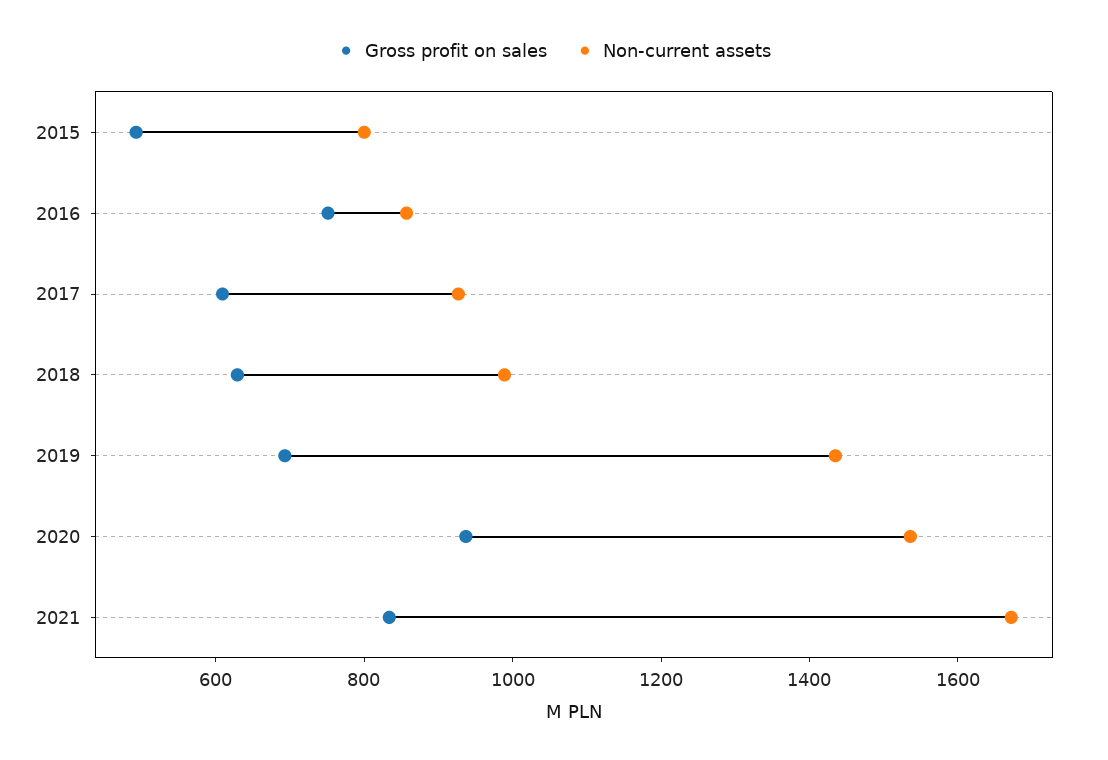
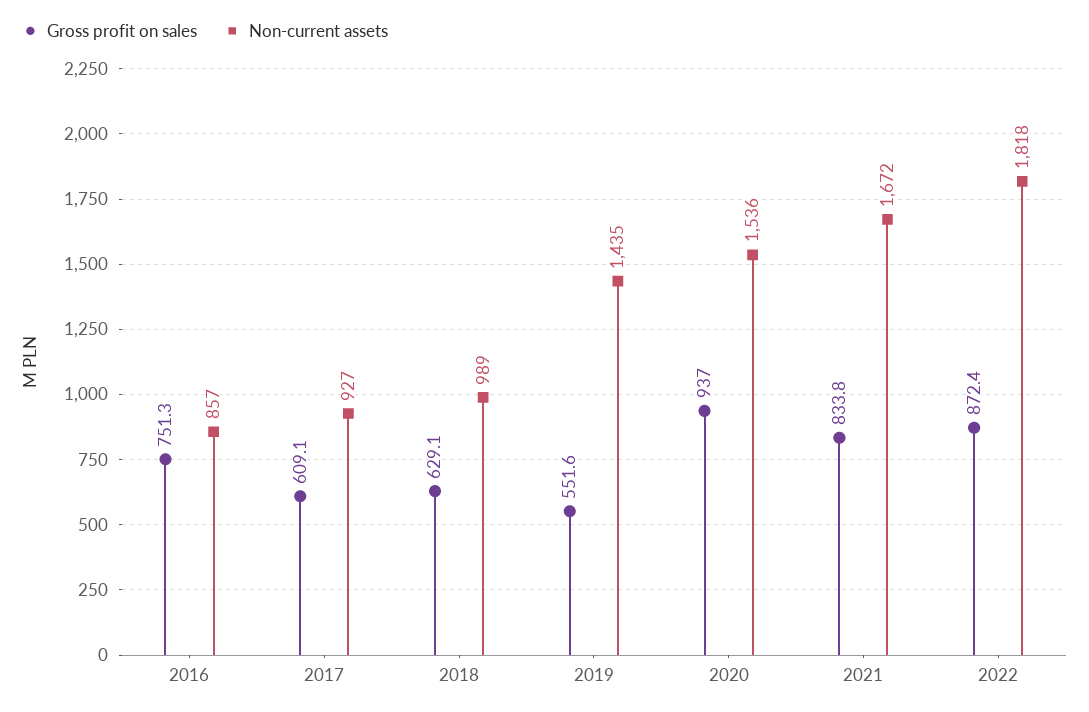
Gross profit on sales, 2015: 500 -> none
Non-current assets, 2015: 800 -> none
Gross profit on sales, 2019: 700 -> 551.6
Gross profit on sales, 2022: none -> 872.4
Non-current assets, 2022: none -> 1818

